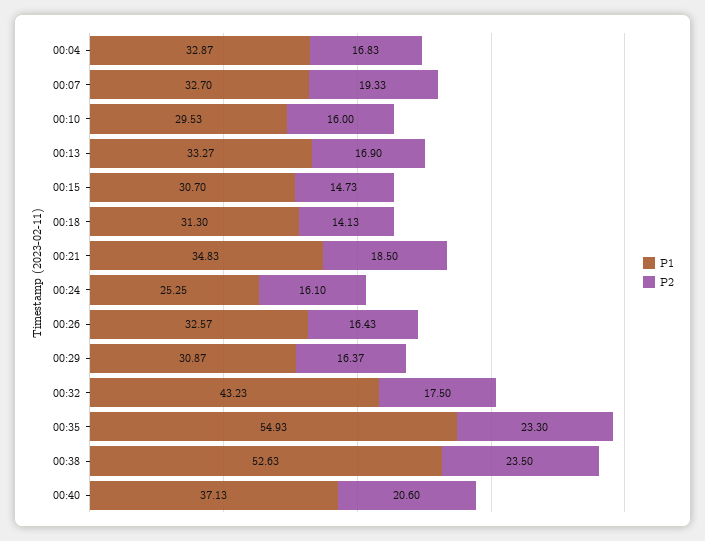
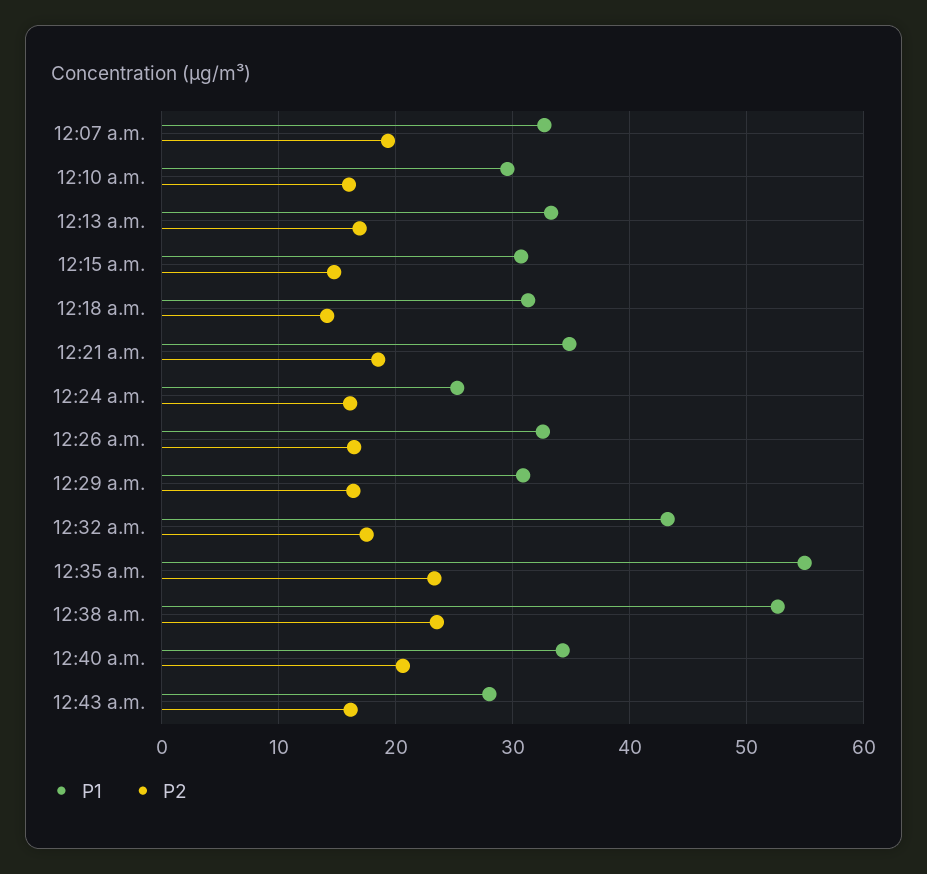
P1, 00:04: 32.87 -> none
P2, 00:04: 16.83 -> none
P1, 00:40: 37.13 -> 34
P1, 12:43 a.m.: none -> 28
P2, 12:43 a.m.: none -> 16

